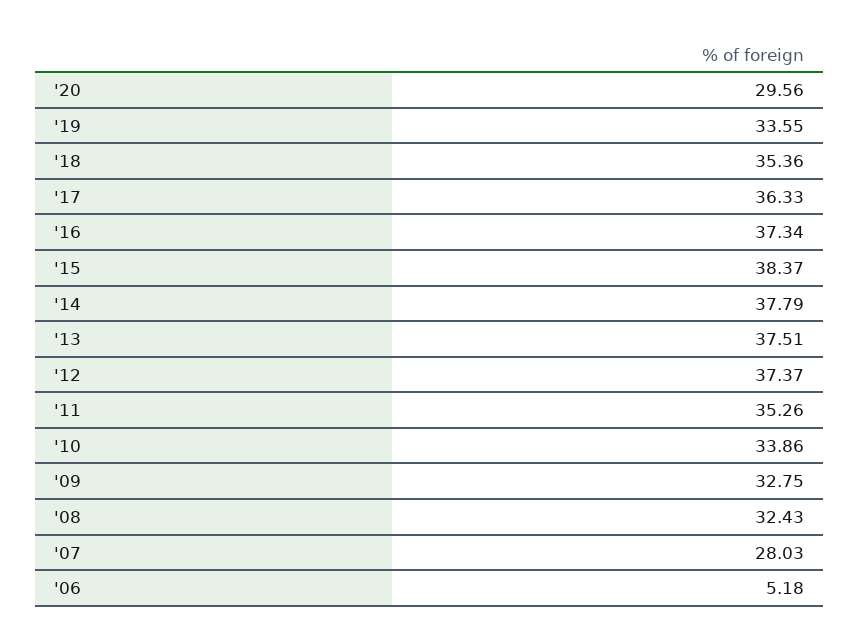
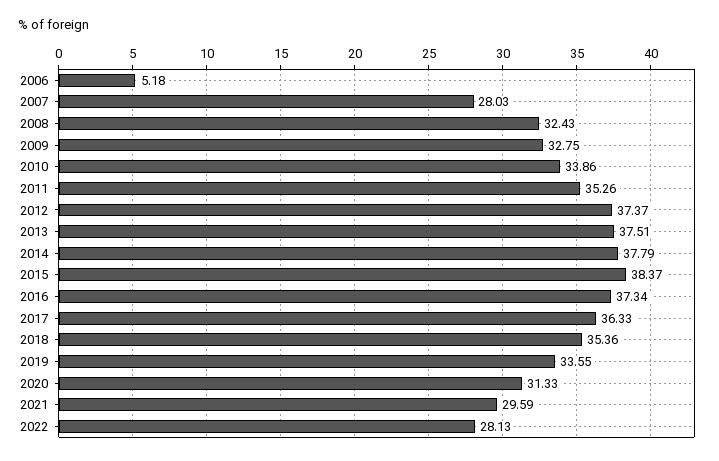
'20: 29.56 -> 31.33
2021: none -> 29.59
2022: none -> 28.13

